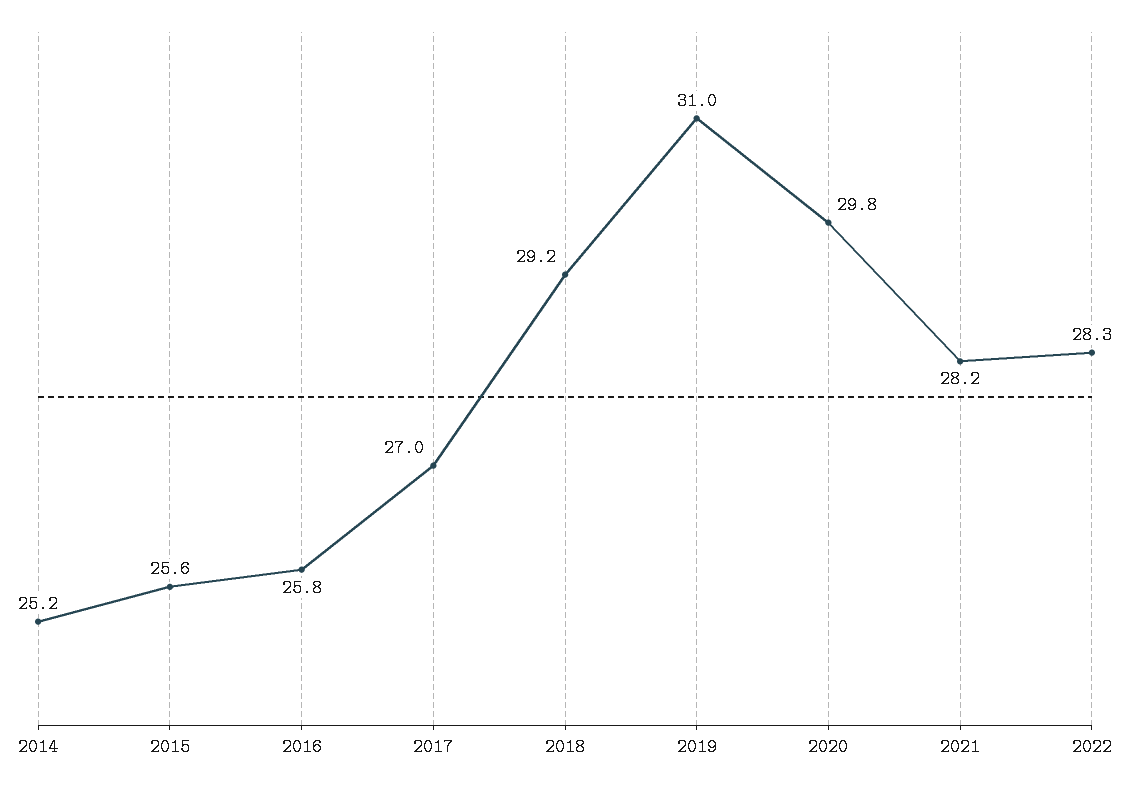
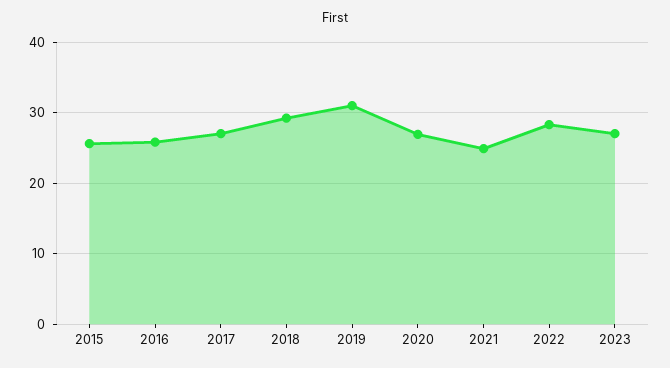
2014: 25.2 -> none
2020: 29.8 -> 27
2021: 28.2 -> 25
2023: none -> 27

